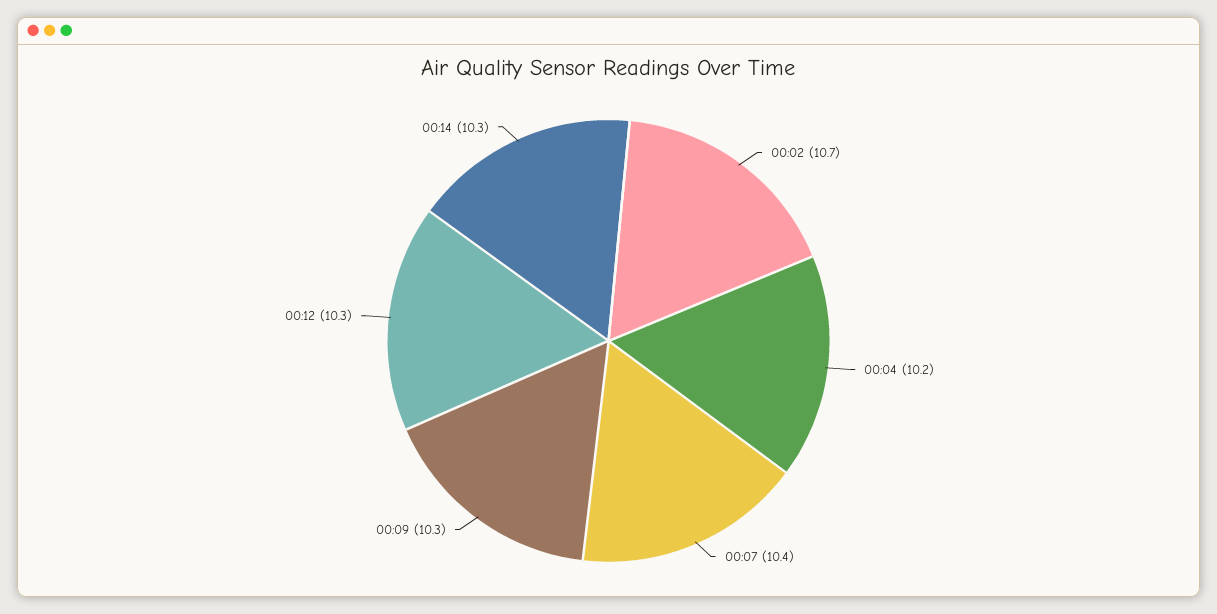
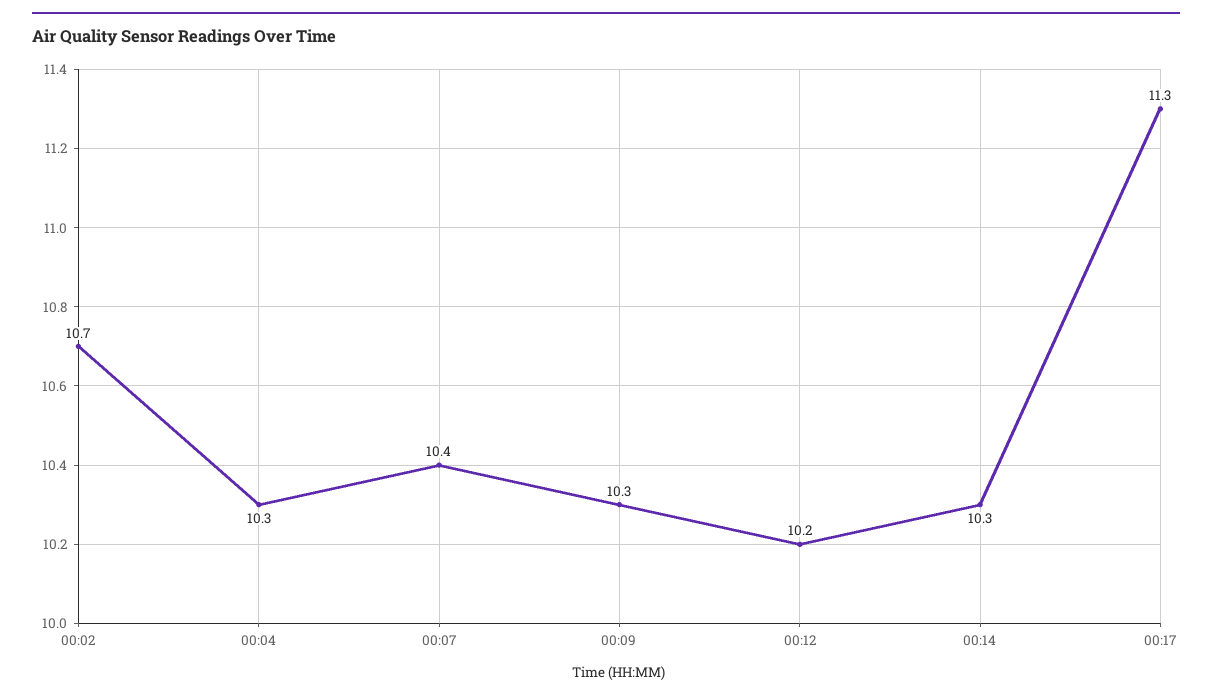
00:04: 10.2 -> 10.3
00:12: 10.3 -> 10.2
00:17: none -> 11.3

